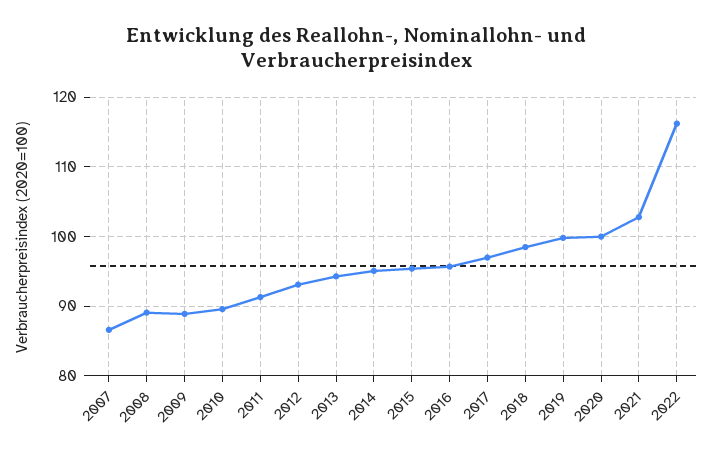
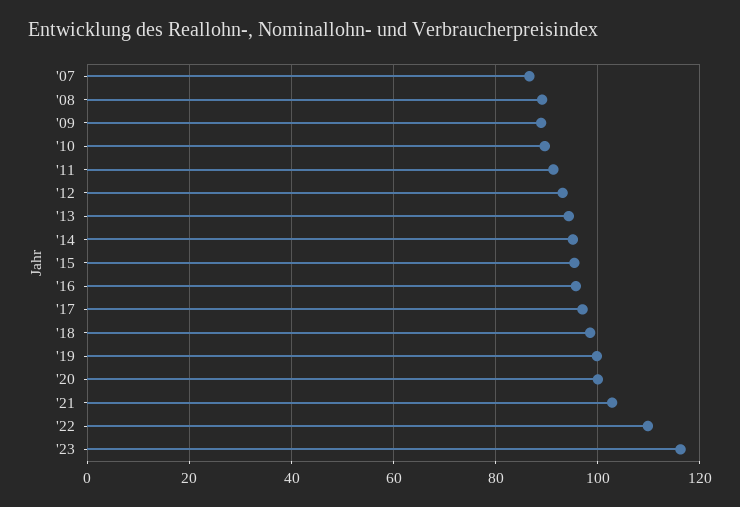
2022: 116 -> 110
'23: none -> 116

